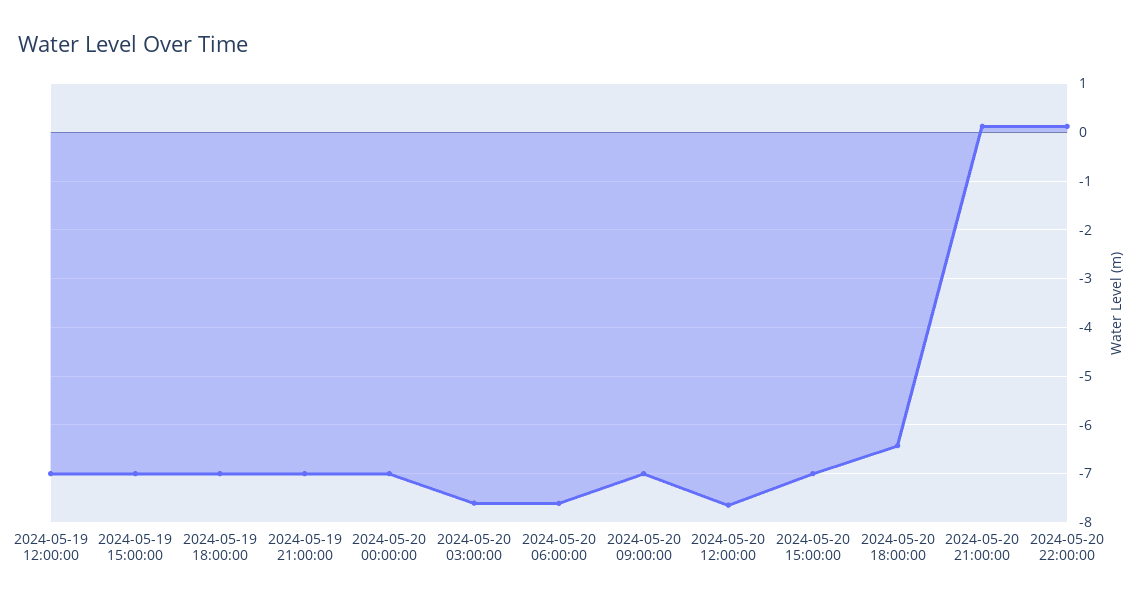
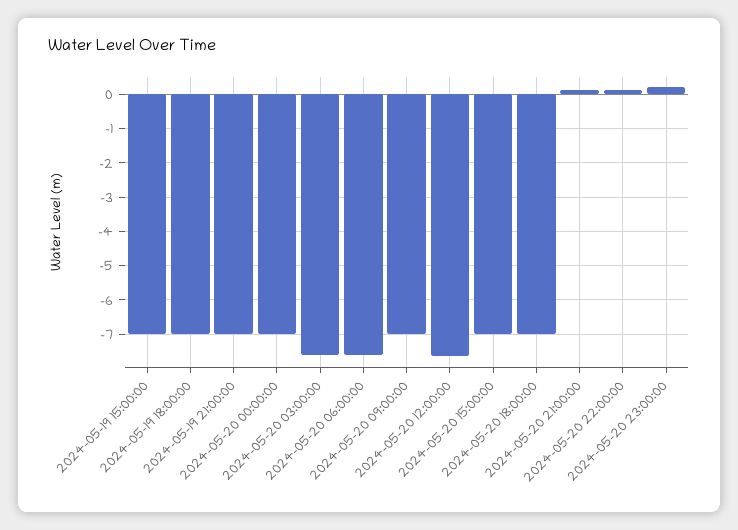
2024-05-19 12:00:00: -7 -> none
2024-05-20 18:00:00: -6.4 -> -7
2024-05-20 23:00:00: none -> 0.2

